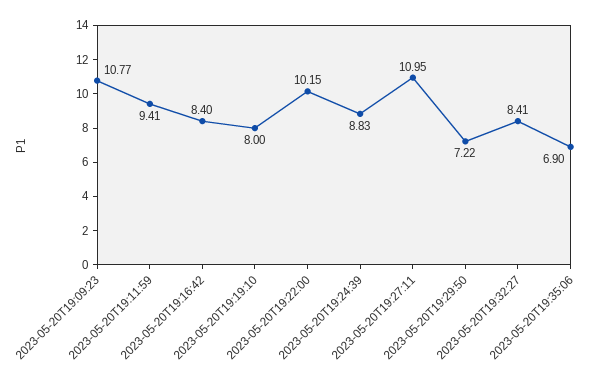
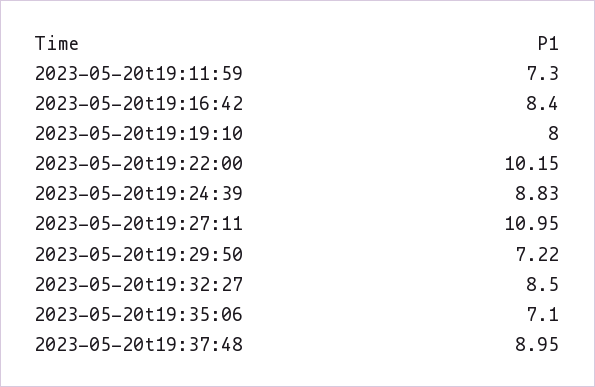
2023-05-20T19:09:23: 10.77 -> none
2023-05-20T19:11:59: 9.41 -> 7.3
2023-05-20T19:32:27: 8.41 -> 8.5
2023-05-20T19:35:06: 6.9 -> 7.1
2023-05-20t19:37:48: none -> 8.95

